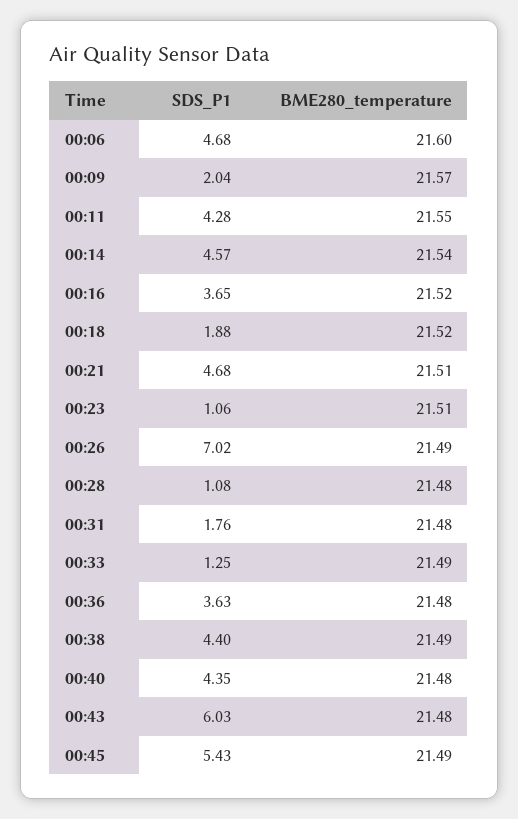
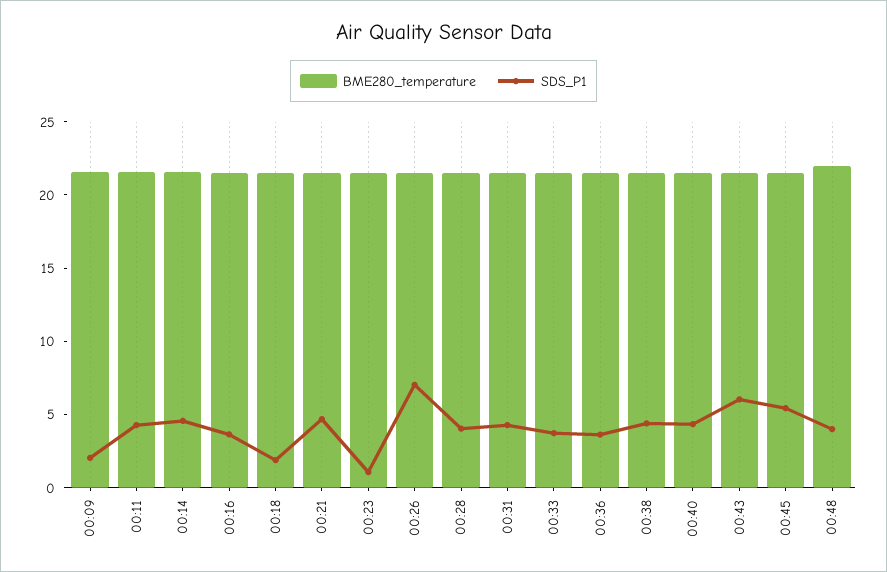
SDS_P1, 00:06: 4.68 -> none
BME280_temperature, 00:06: 21.6 -> none
SDS_P1, 00:28: 1.08 -> 4
SDS_P1, 00:31: 1.76 -> 4
SDS_P1, 00:33: 1.25 -> 4
BME280_temperature, 00:48: none -> 22
SDS_P1, 00:48: none -> 4

